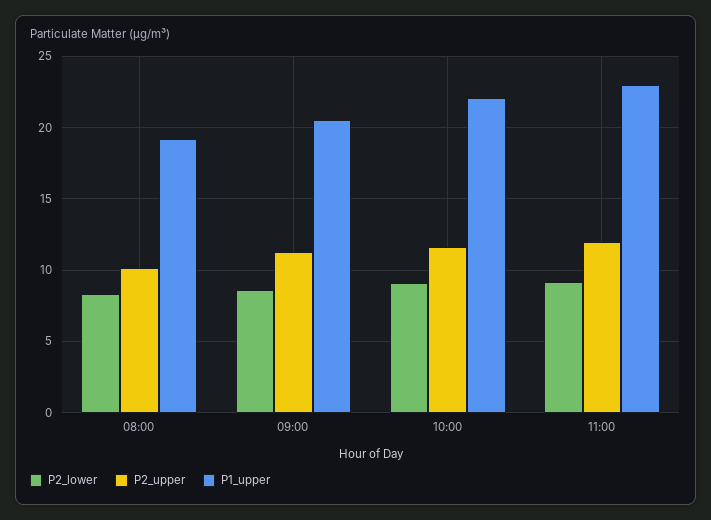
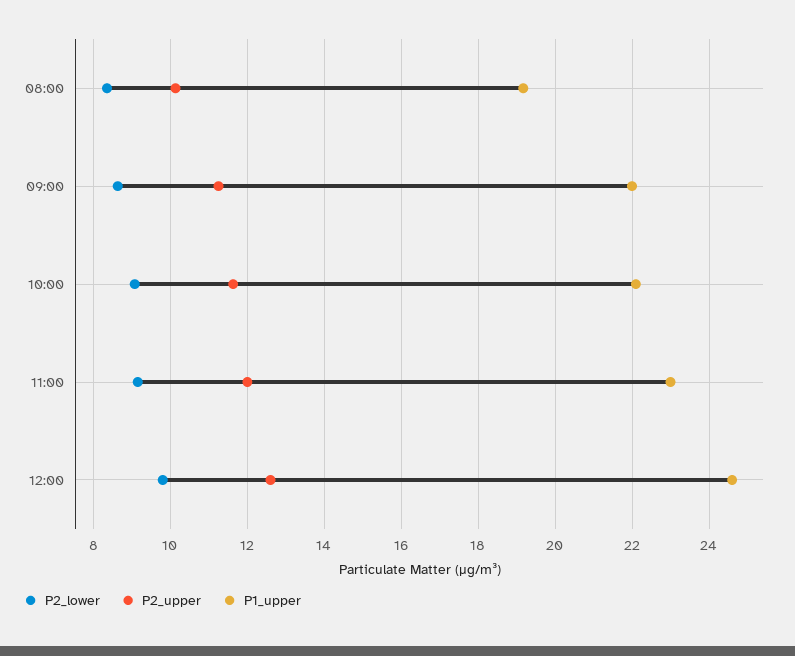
P1_upper, 09:00: 20.5 -> 22
P2_lower, 12:00: none -> 9.8
P2_upper, 12:00: none -> 12.6
P1_upper, 12:00: none -> 24.6

